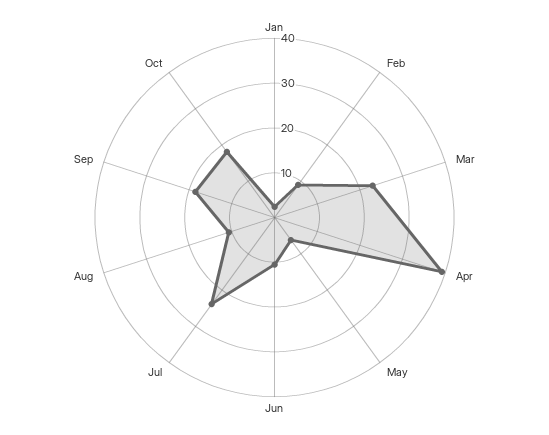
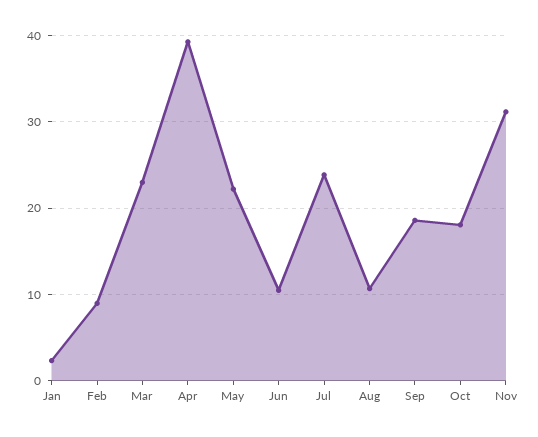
May: 6 -> 22
Nov: none -> 31

